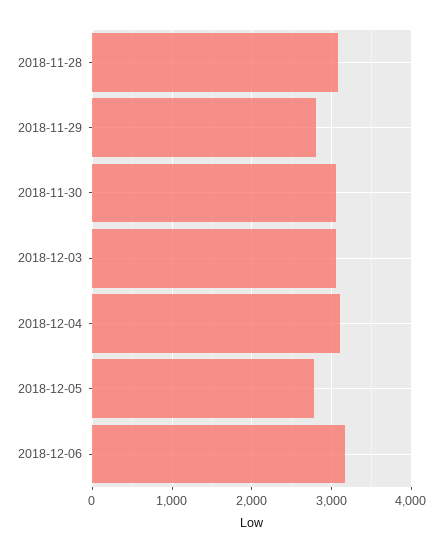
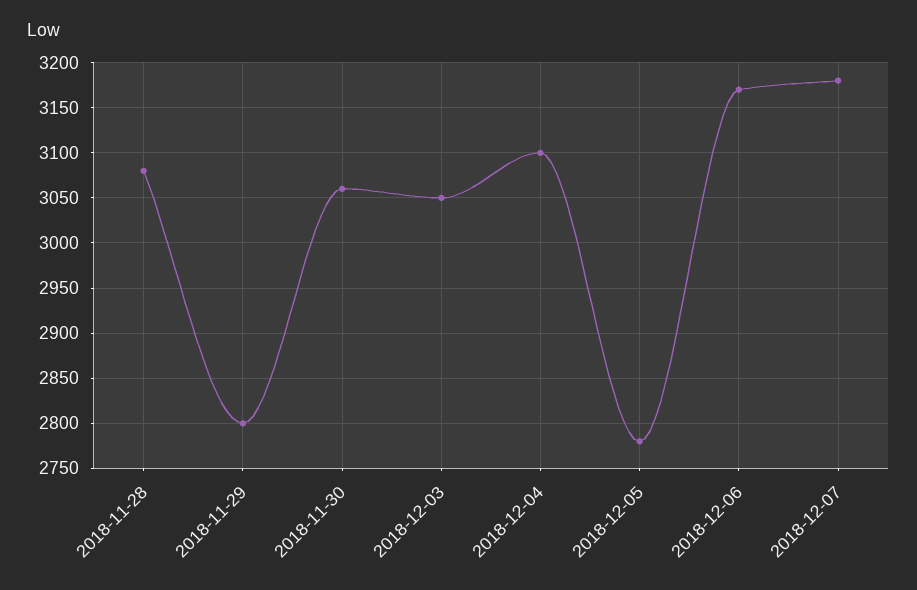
2018-12-07: none -> 3180

